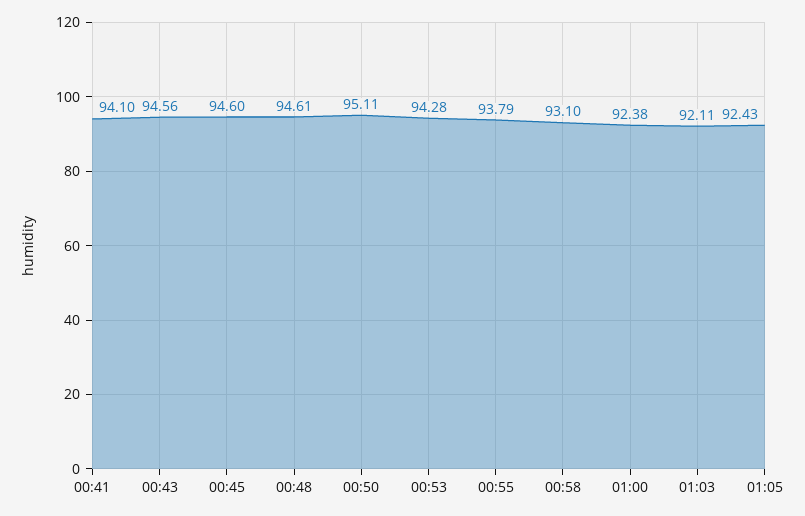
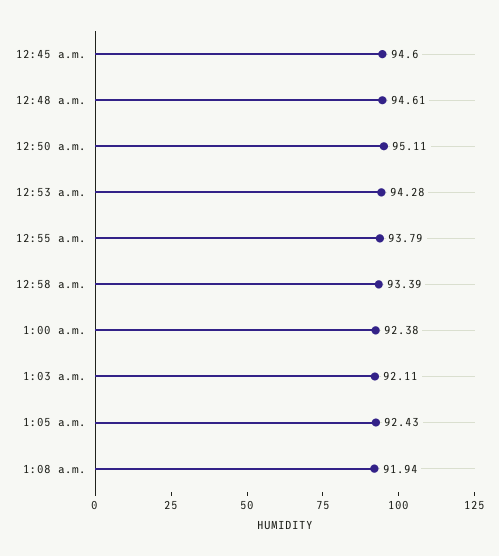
00:41: 94.1 -> none
00:43: 94.56 -> none
00:58: 93.1 -> 93.39
1:08 a.m.: none -> 91.94

